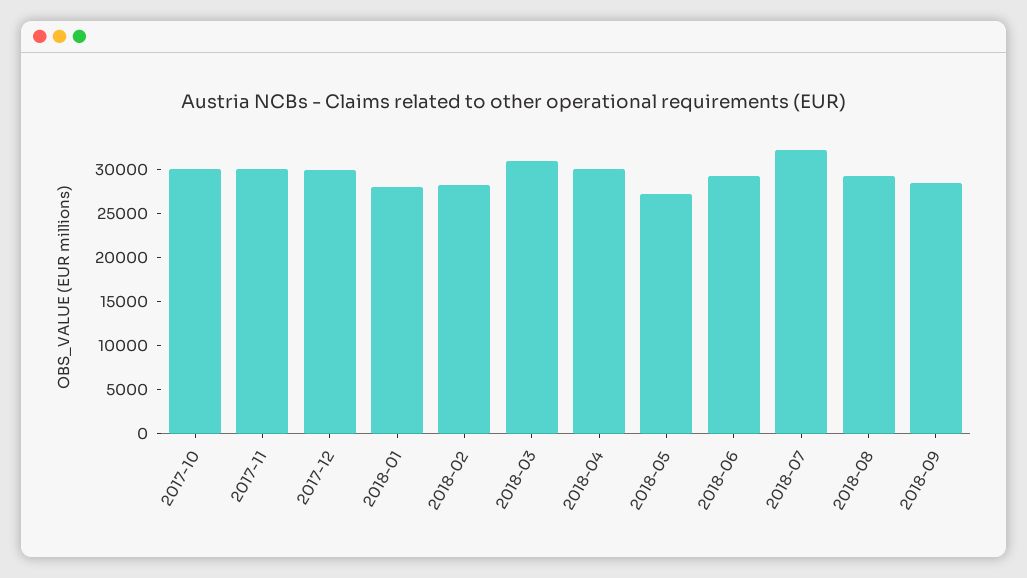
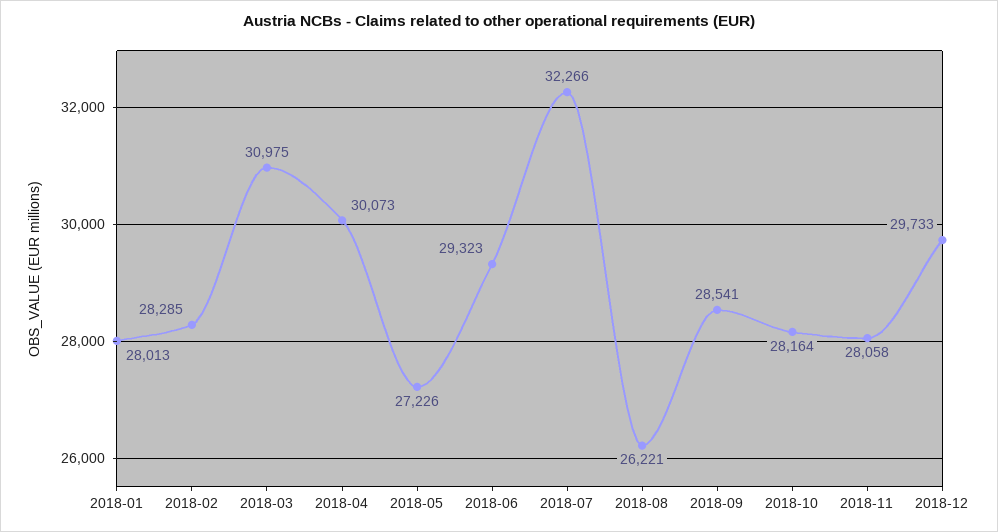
2017-10: 30000 -> none
2017-11: 30000 -> none
2017-12: 30000 -> none
2018-08: 29000 -> 26221
2018-10: none -> 28164
2018-11: none -> 28058
2018-12: none -> 29733

